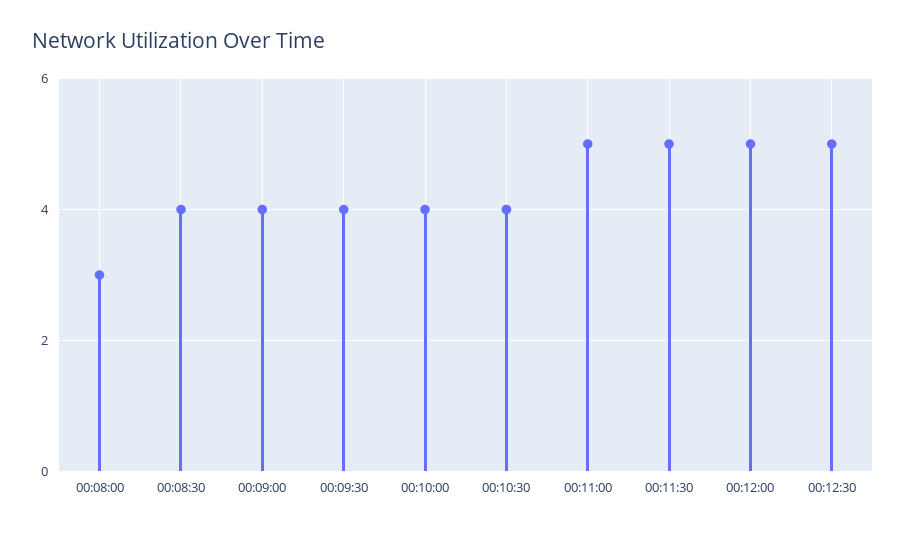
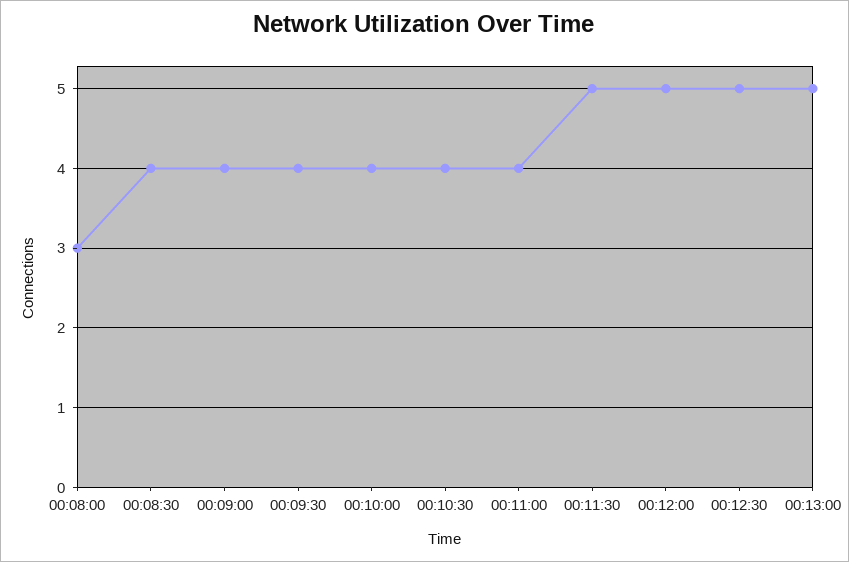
00:11:00: 5 -> 4
00:13:00: none -> 5

